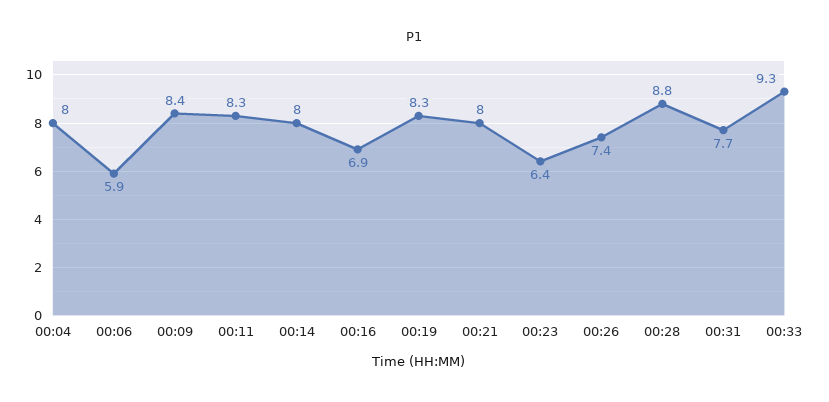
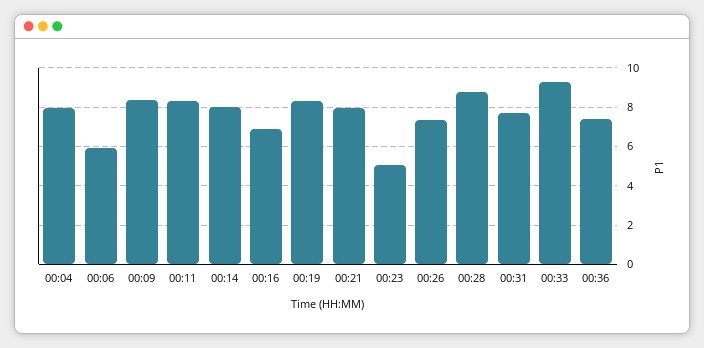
00:23: 6.4 -> 5
00:36: none -> 7.5

